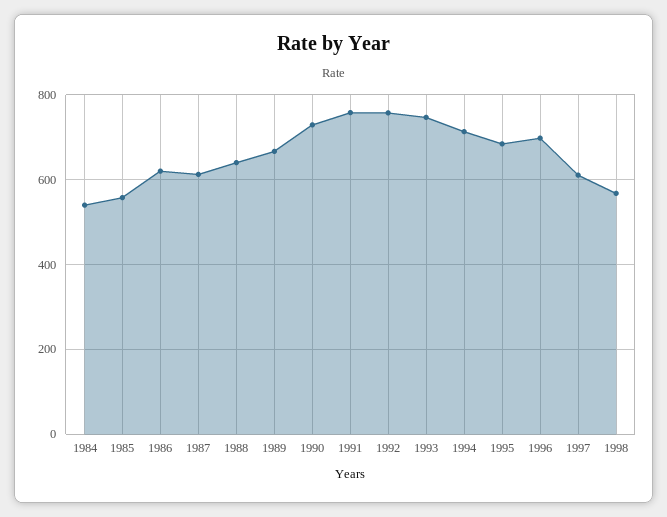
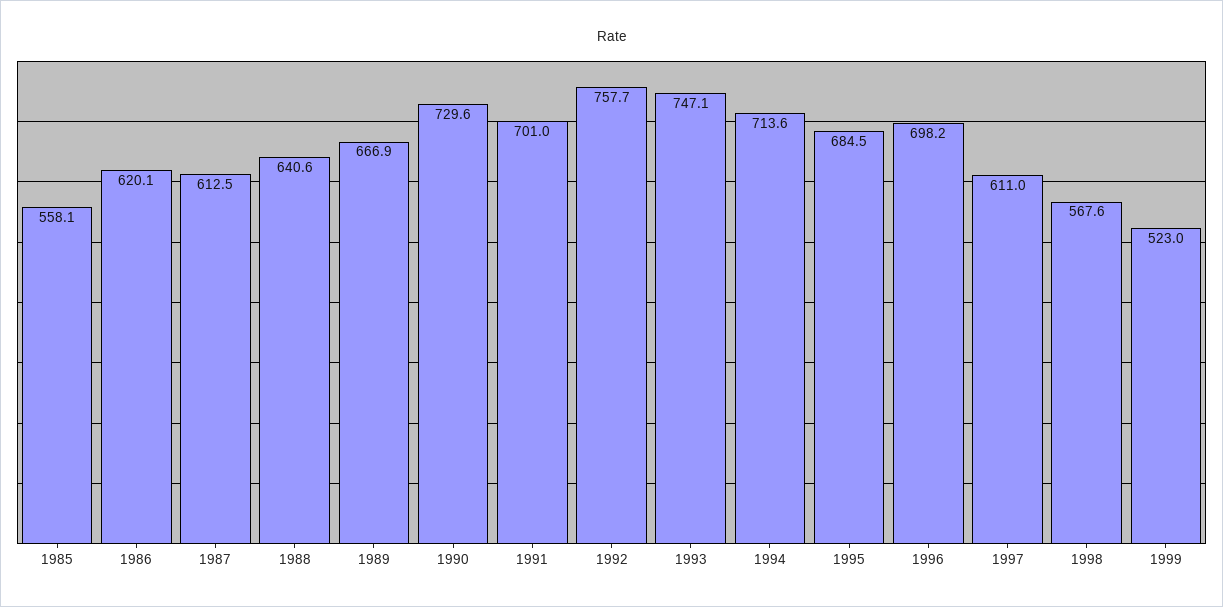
1984: 540 -> none
1991: 760 -> 701
1999: none -> 523

